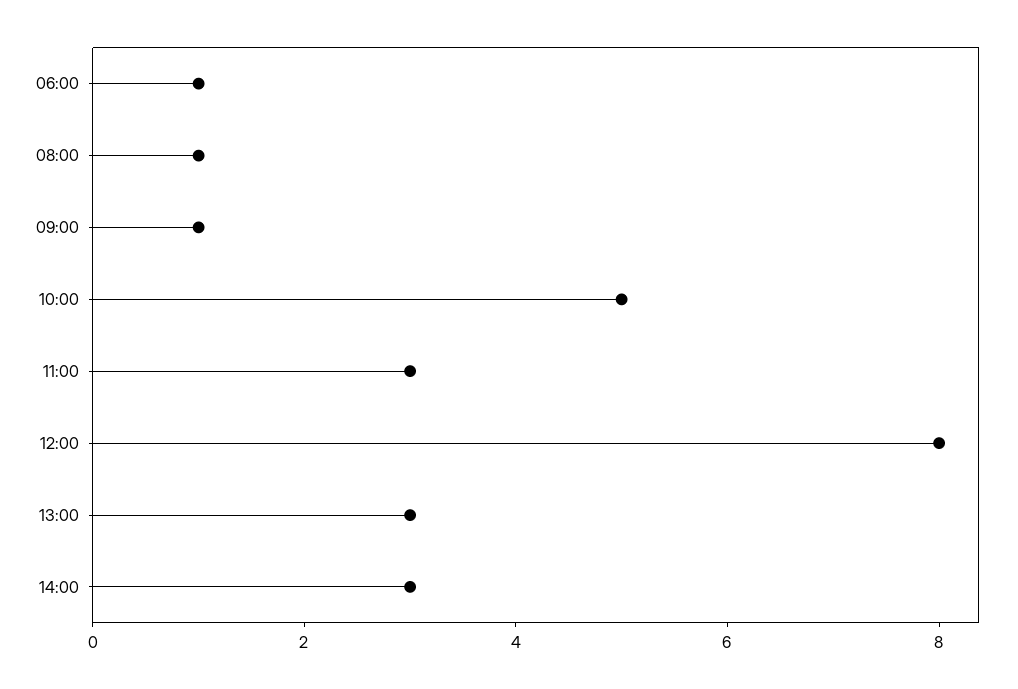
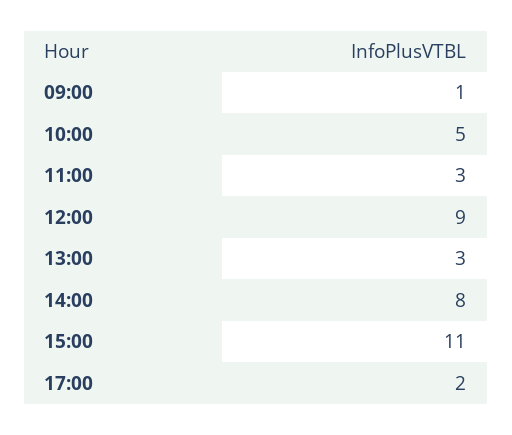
06:00: 1 -> none
08:00: 1 -> none
12:00: 8 -> 9
14:00: 3 -> 8
15:00: none -> 11
17:00: none -> 2

